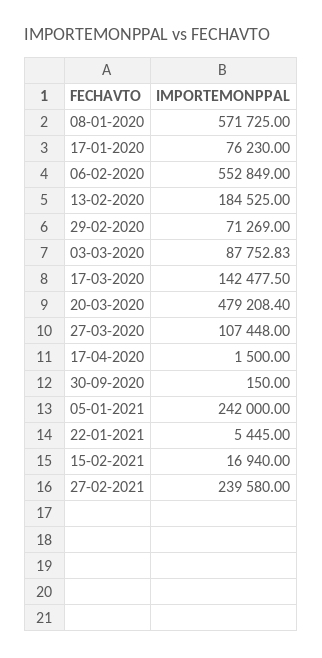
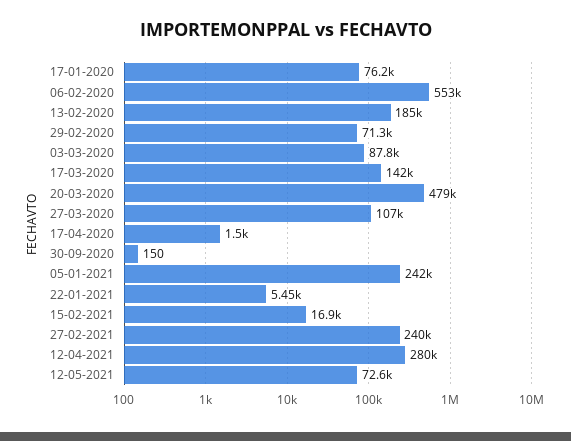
08-01-2020: 571725 -> none
12-04-2021: none -> 280000
12-05-2021: none -> 72600

